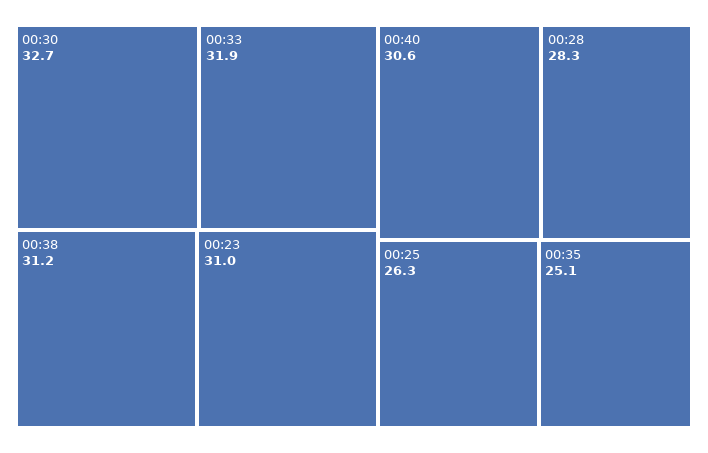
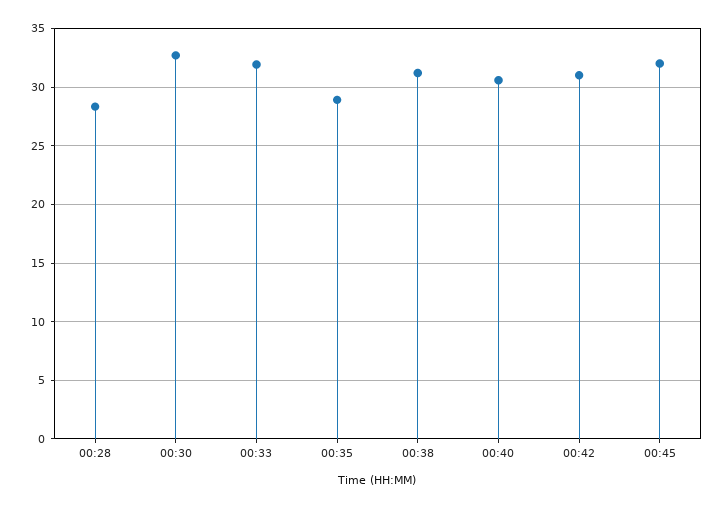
00:23: 31 -> none
00:25: 26.3 -> none
00:35: 25.1 -> 29
00:42: none -> 31
00:45: none -> 32

